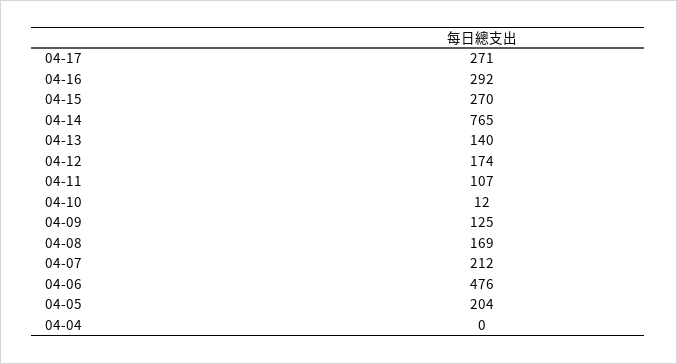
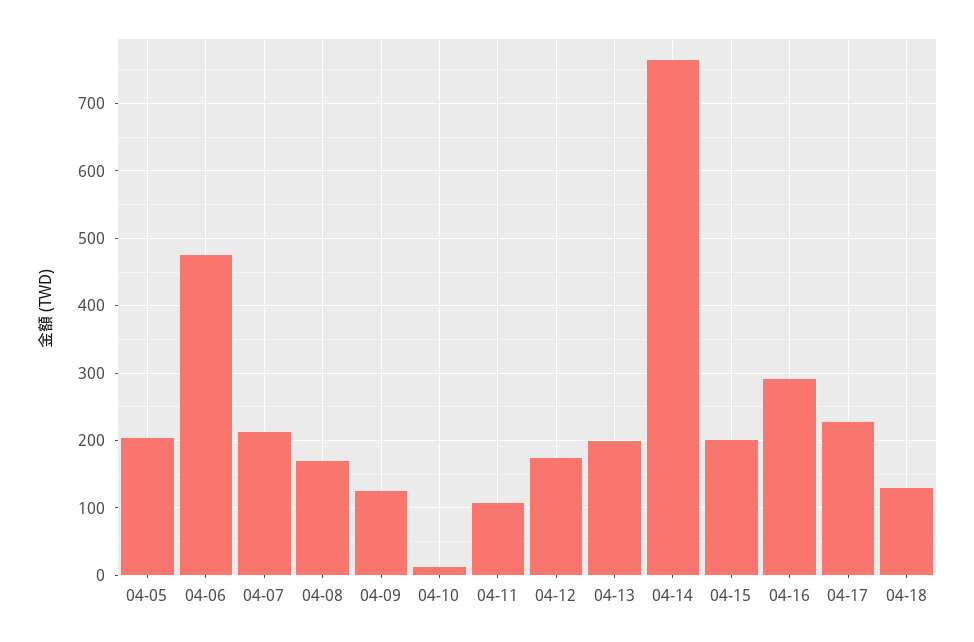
04-17: 271 -> 230
04-15: 270 -> 200
04-13: 140 -> 200
04-04: 0 -> none
04-18: none -> 130

